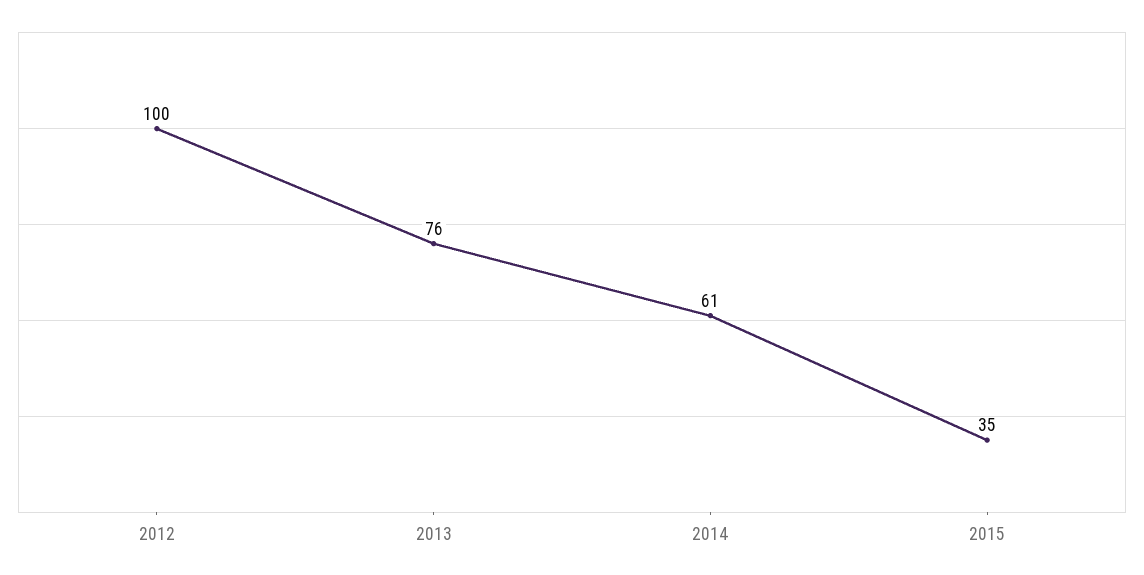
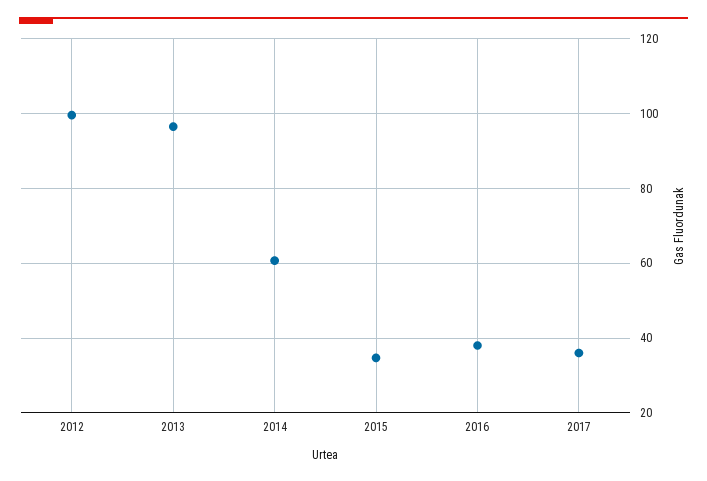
2013: 76 -> 96
2016: none -> 38
2017: none -> 36

